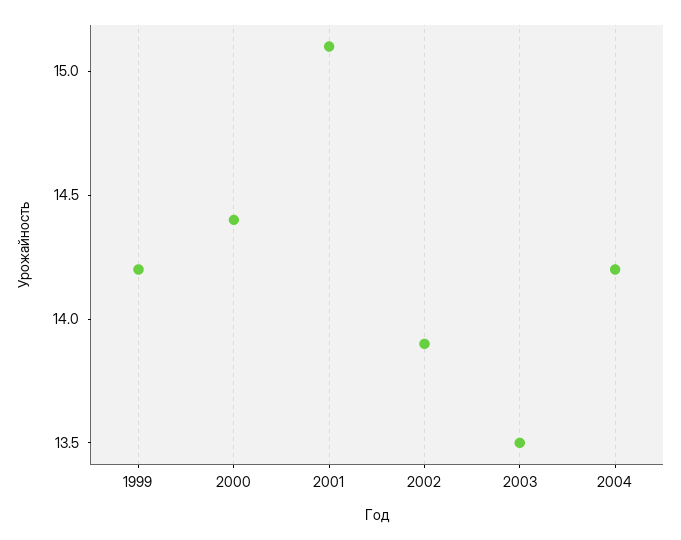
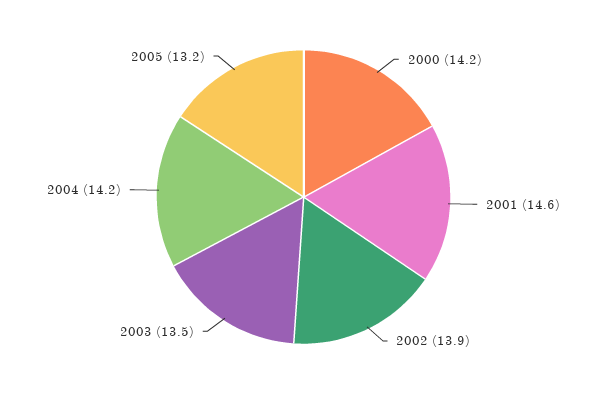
1999: 14.2 -> none
2000: 14.4 -> 14.2
2001: 15.1 -> 14.6
2005: none -> 13.2

